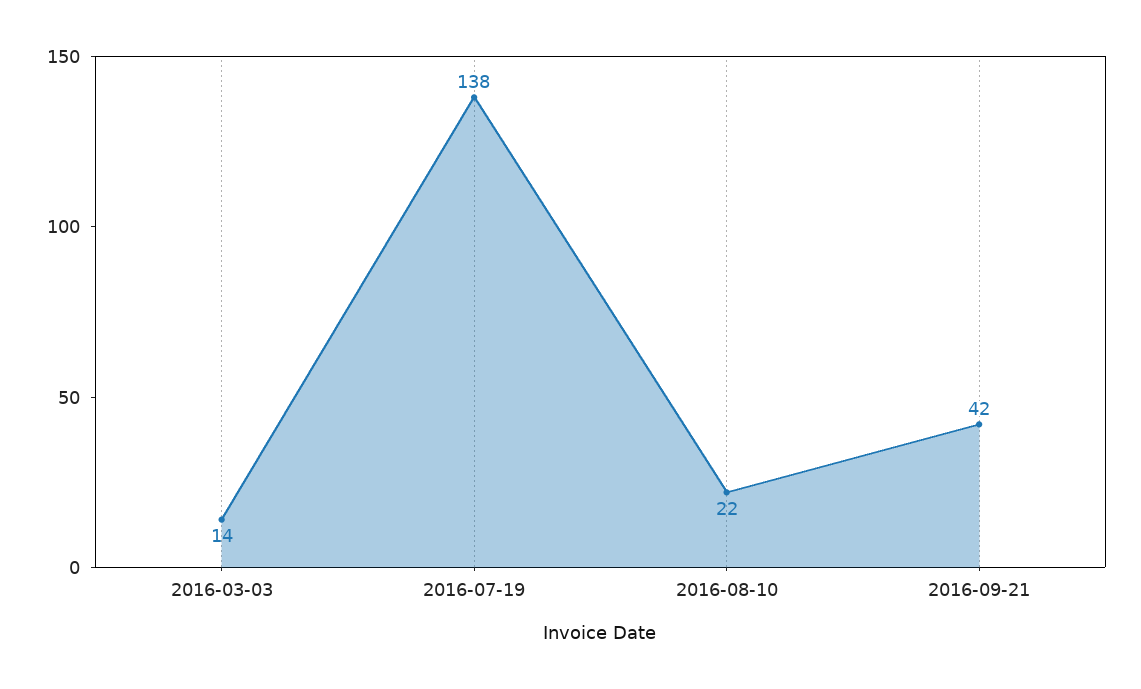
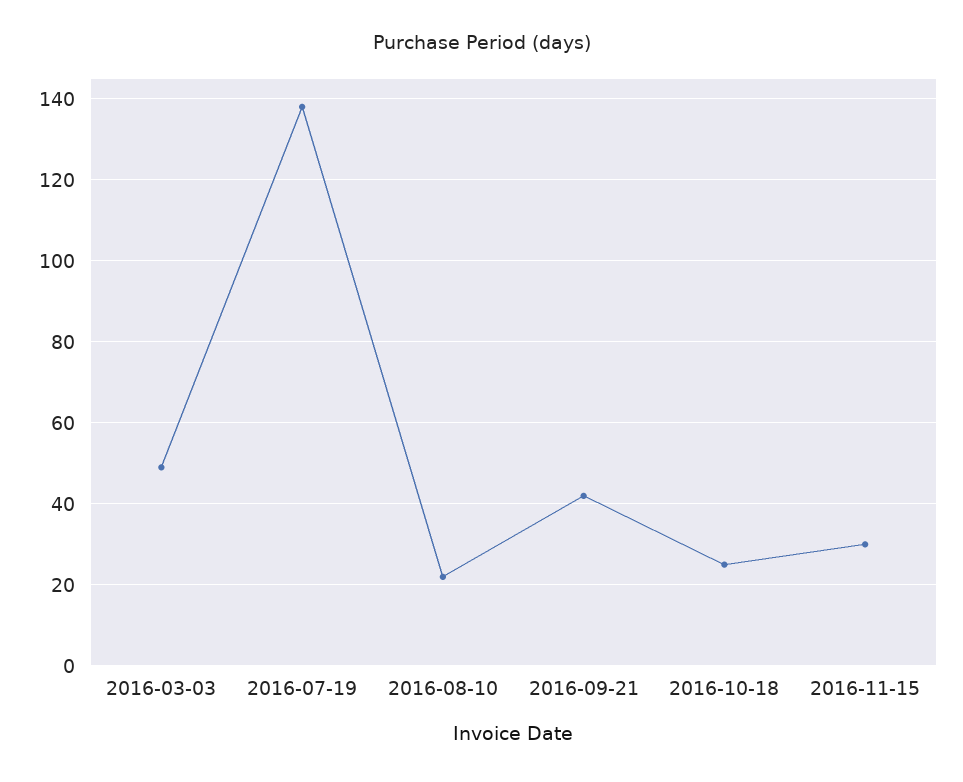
2016-03-03: 14 -> 50
2016-10-18: none -> 25
2016-11-15: none -> 30

